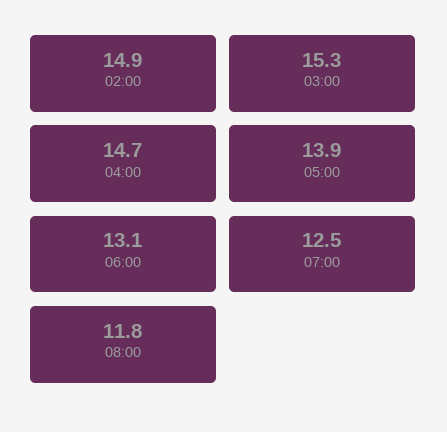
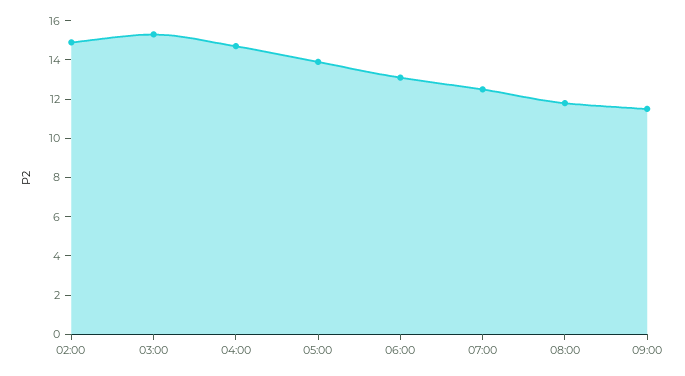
09:00: none -> 11.5

